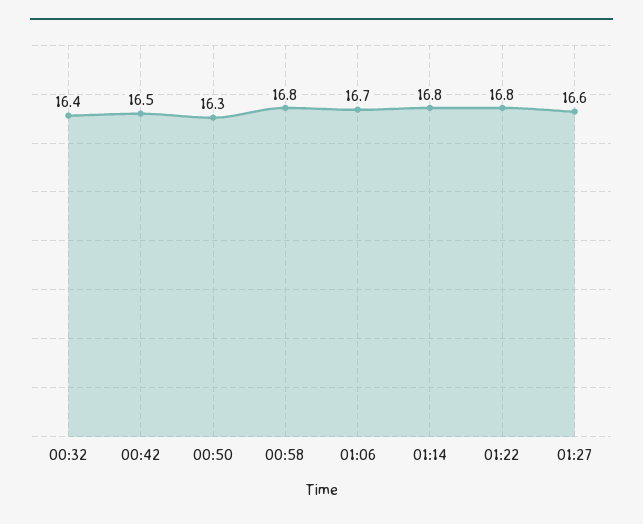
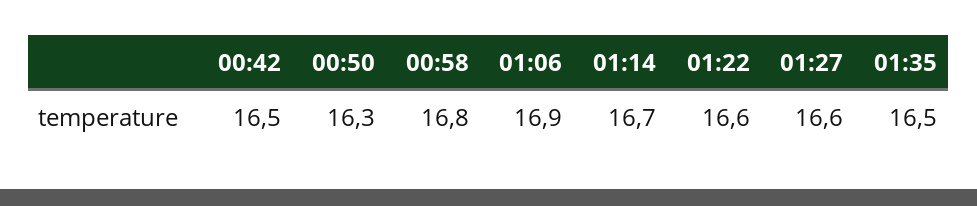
00:32: 16.4 -> none
01:06: 16.7 -> 16.9
01:14: 16.8 -> 16.7
01:22: 16.8 -> 16.6
01:35: none -> 16.5

